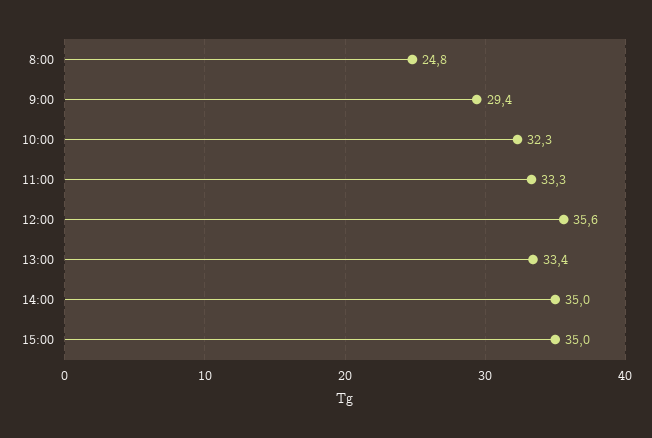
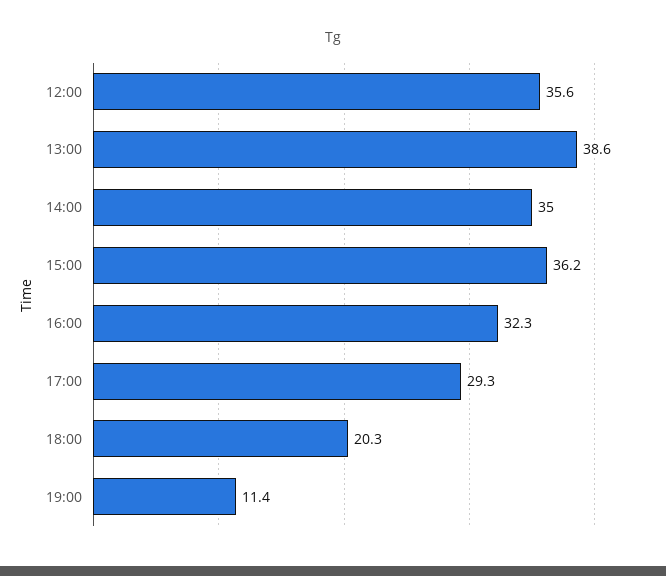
8:00: 24.8 -> none
9:00: 29.4 -> none
10:00: 32.3 -> none
11:00: 33.3 -> none
13:00: 33.4 -> 38.6
15:00: 35 -> 36.2
16:00: none -> 32.3
17:00: none -> 29.3
18:00: none -> 20.3
19:00: none -> 11.4

